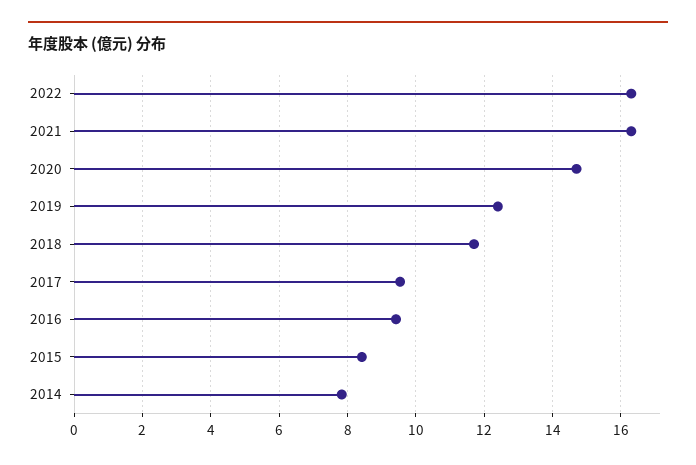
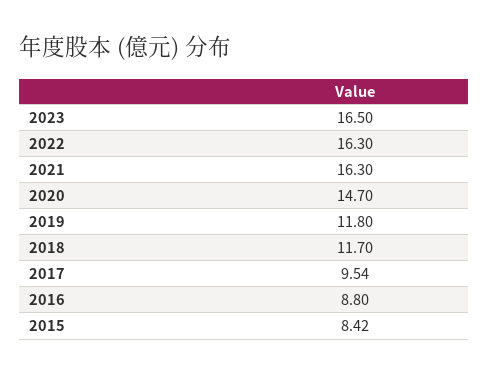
2019: 12.4 -> 11.8
2016: 9.4 -> 8.8
2014: 7.8 -> none
2023: none -> 16.5

